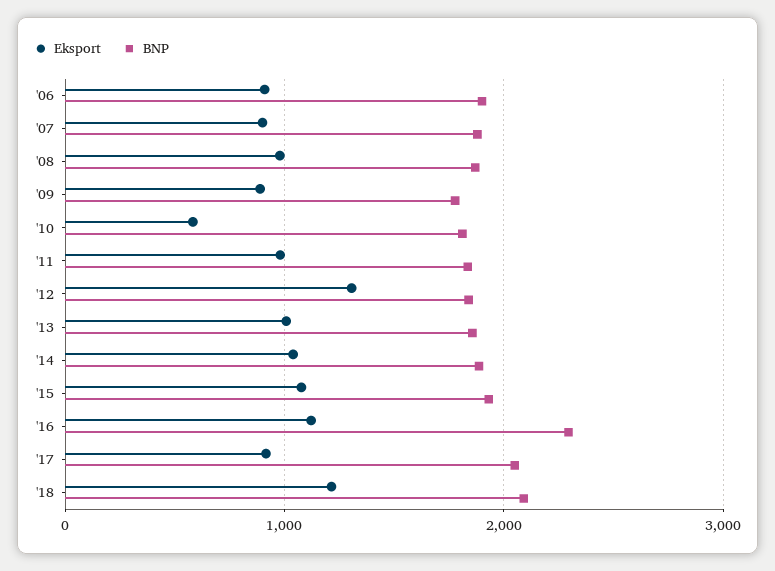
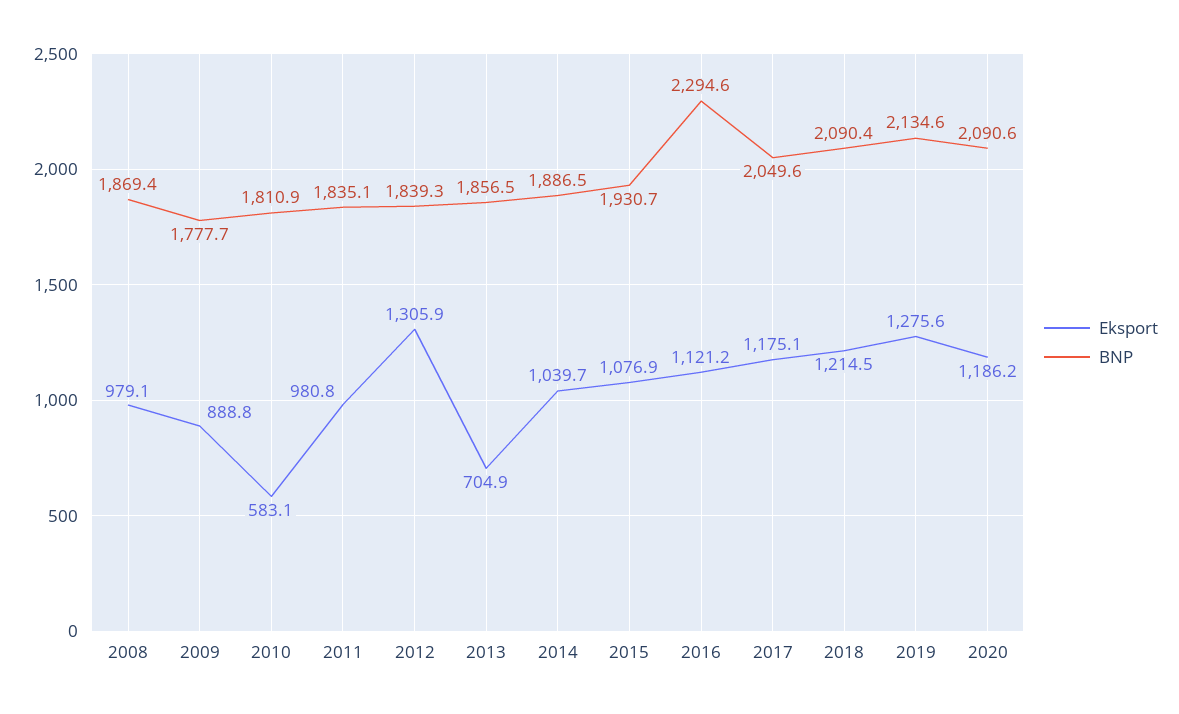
Eksport, '06: 900 -> none
BNP, '06: 1900 -> none
Eksport, '07: 900 -> none
BNP, '07: 1900 -> none
Eksport, '13: 1000 -> 704.9
Eksport, '17: 900 -> 1175.1
Eksport, 2019: none -> 1275.6
BNP, 2019: none -> 2134.6
Eksport, 2020: none -> 1186.2
BNP, 2020: none -> 2090.6

